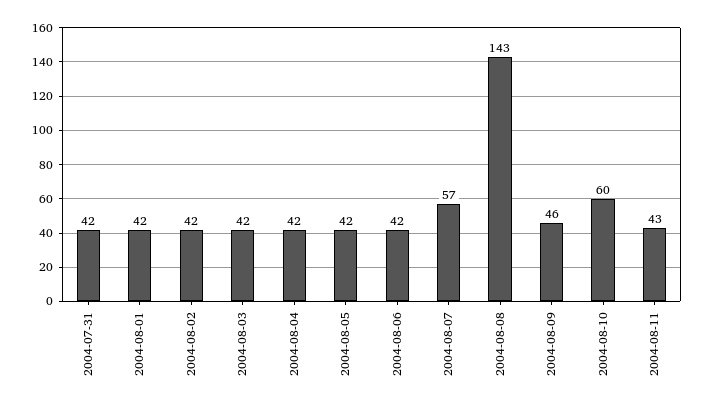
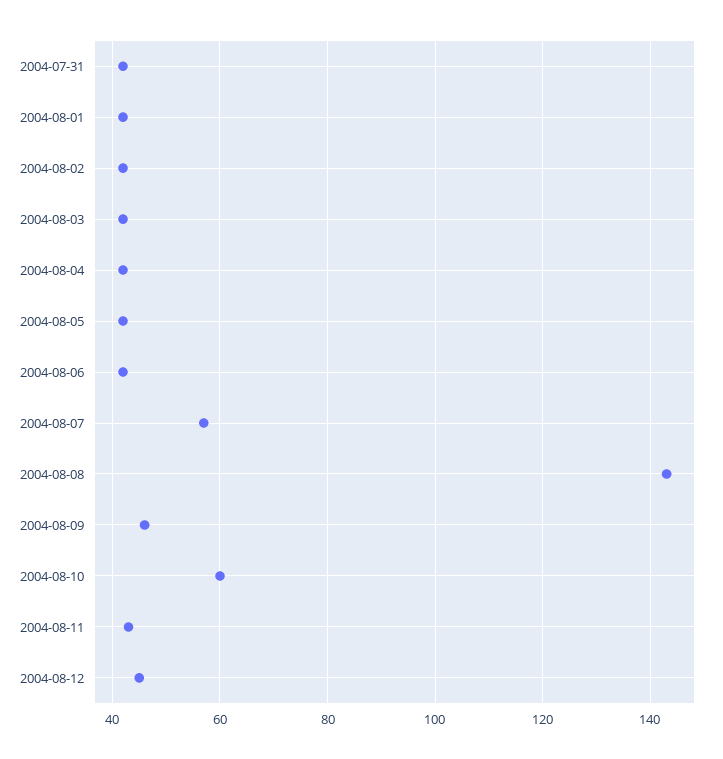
2004-08-12: none -> 45

